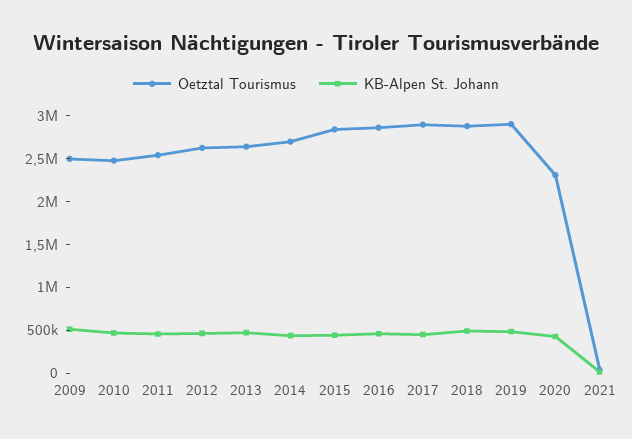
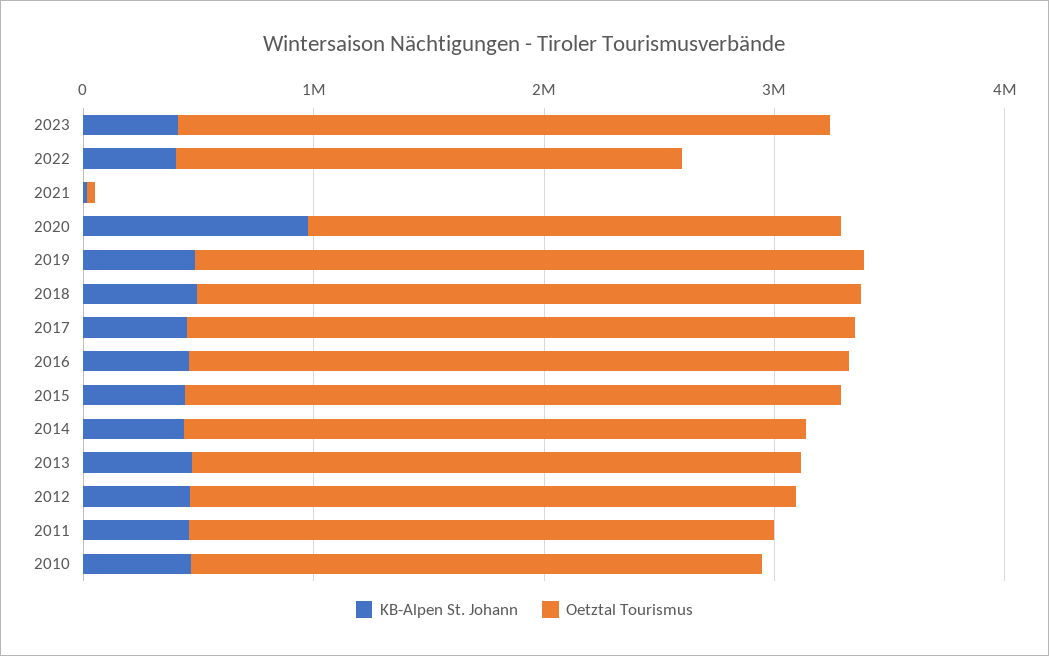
Oetztal Tourismus, 2009: 2500000 -> none
KB-Alpen St. Johann, 2009: 500000 -> none
KB-Alpen St. Johann, 2020: 400000 -> 1000000
KB-Alpen St. Johann, 2023: none -> 400000
Oetztal Tourismus, 2023: none -> 2800000
KB-Alpen St. Johann, 2022: none -> 400000
Oetztal Tourismus, 2022: none -> 2200000

